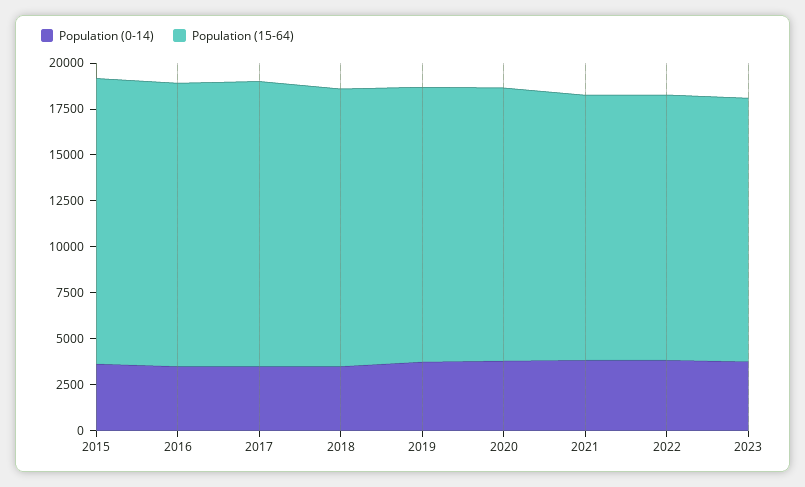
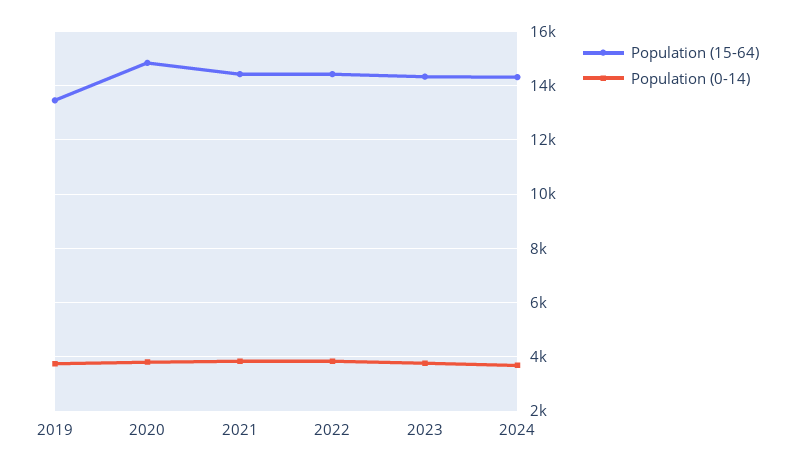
Population (0-14), 2015: 3500 -> none
Population (15-64), 2015: 15500 -> none
Population (0-14), 2016: 3500 -> none
Population (15-64), 2016: 15500 -> none
Population (0-14), 2017: 3500 -> none
Population (15-64), 2017: 15500 -> none
Population (0-14), 2018: 3500 -> none
Population (15-64), 2018: 15000 -> none
Population (15-64), 2019: 15000 -> 13500
Population (15-64), 2024: none -> 14250
Population (0-14), 2024: none -> 3750

